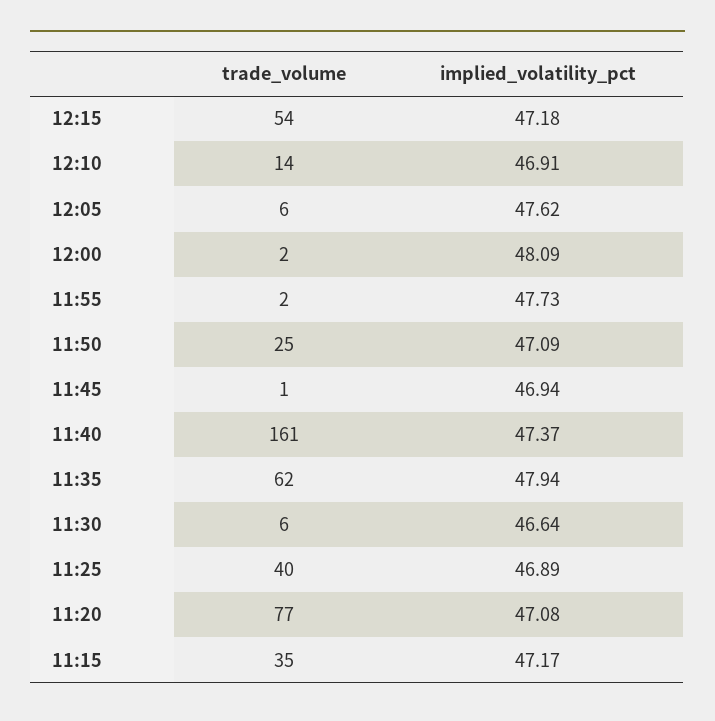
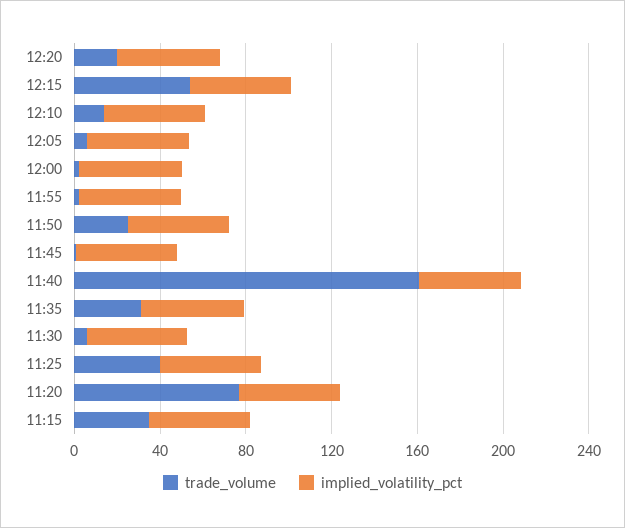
trade_volume, 11:35: 62 -> 30
trade_volume, 12:20: none -> 20
implied_volatility_pct, 12:20: none -> 50

